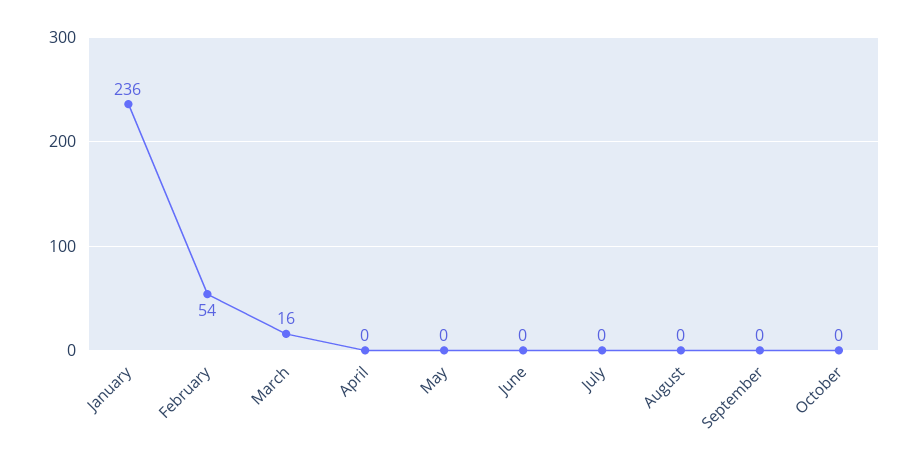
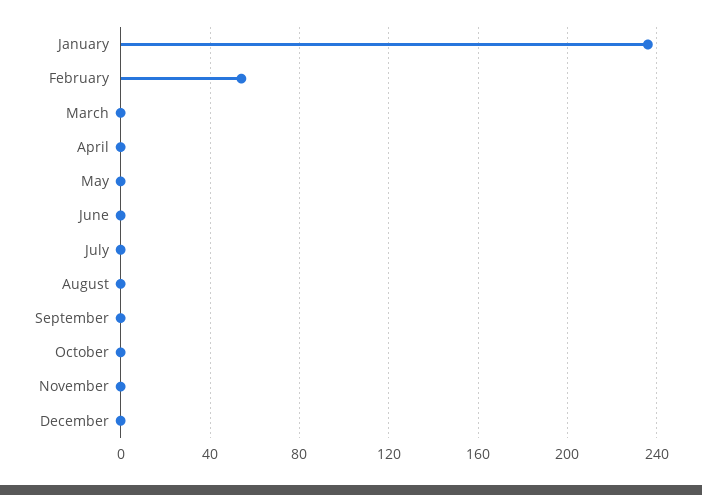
March: 16 -> 0
November: none -> 0
December: none -> 0

